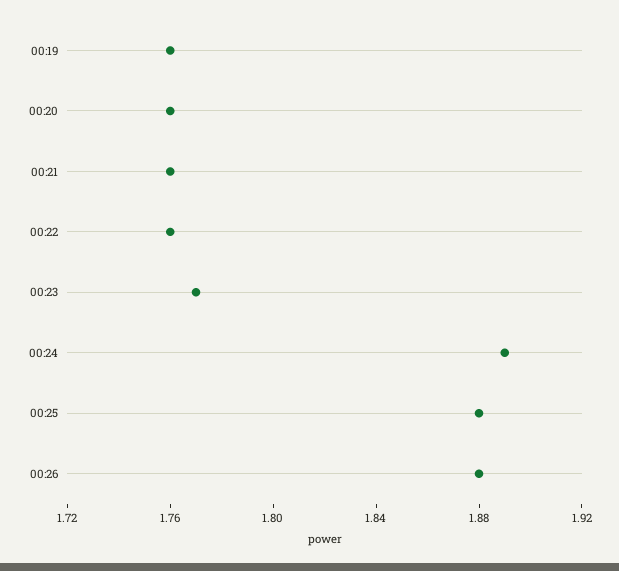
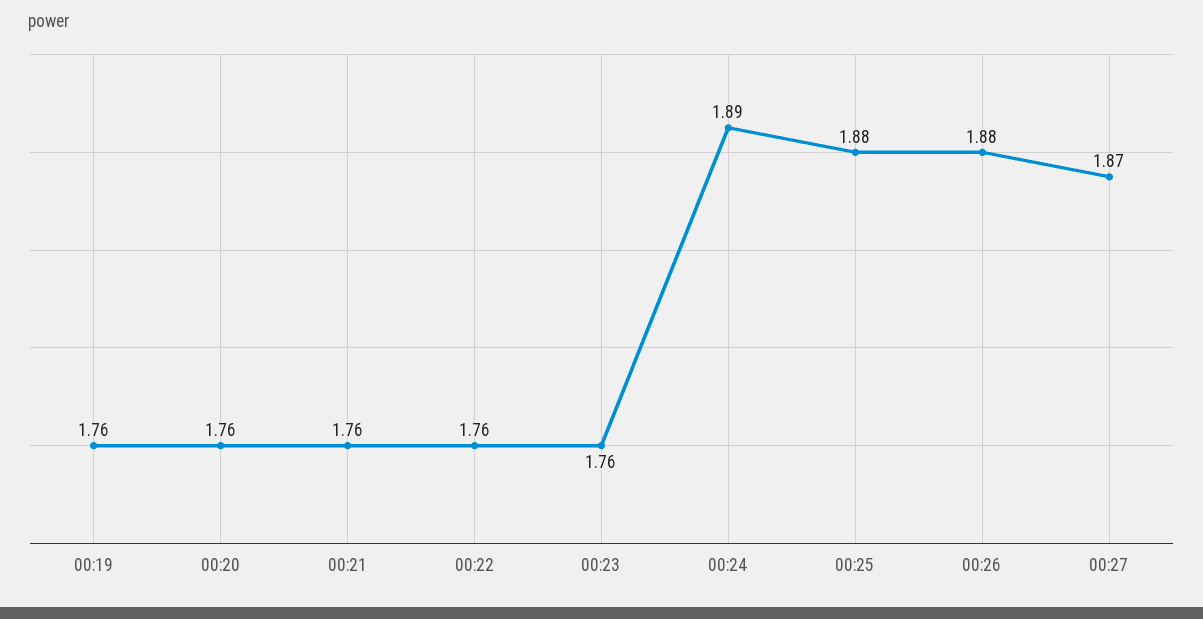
00:23: 1.77 -> 1.76
00:27: none -> 1.87

